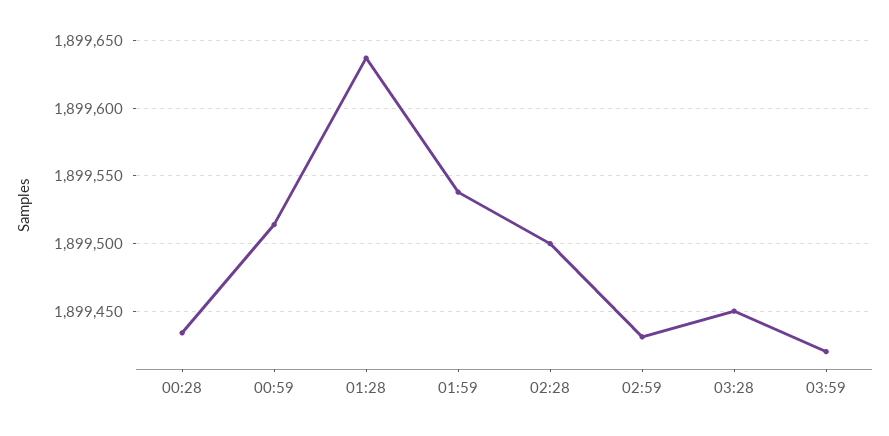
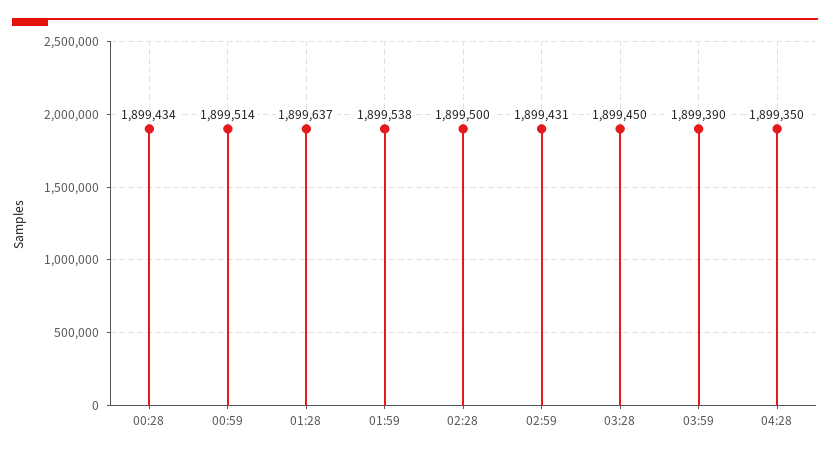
03:59: 1899420 -> 1899390
04:28: none -> 1899350

